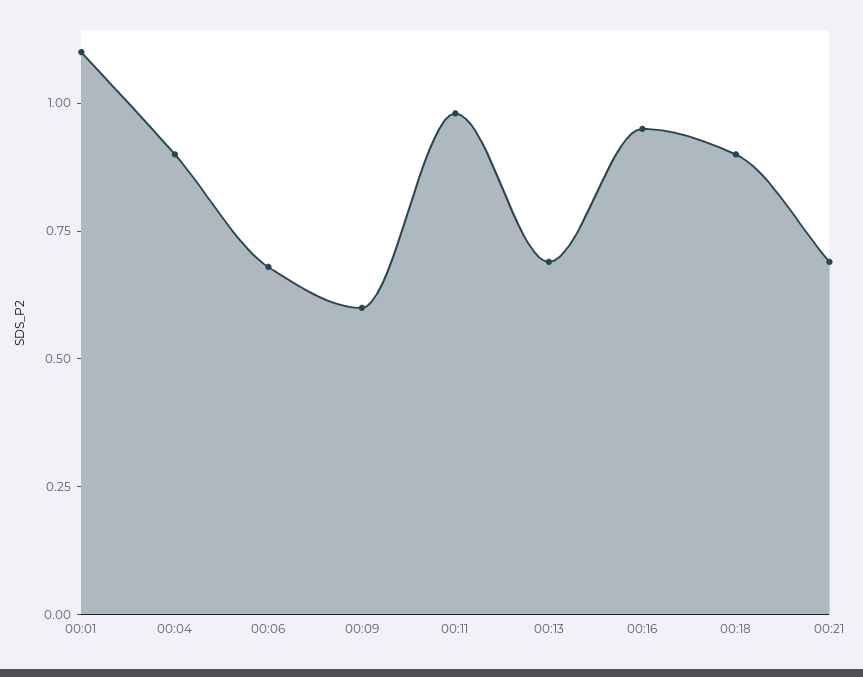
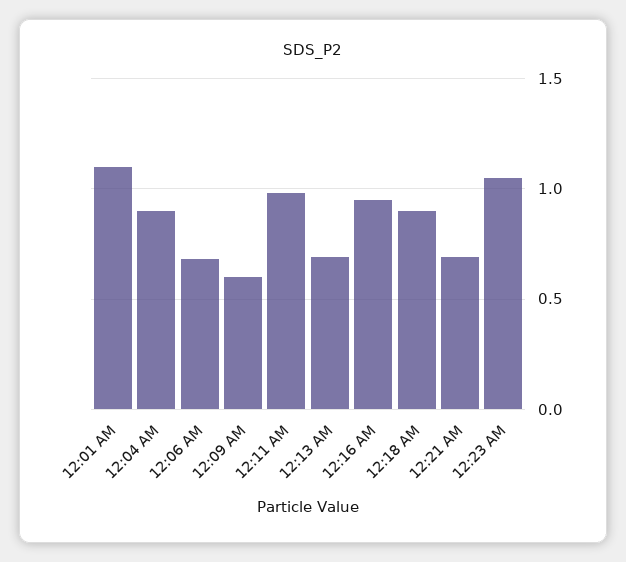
12:23 AM: none -> 1.05

